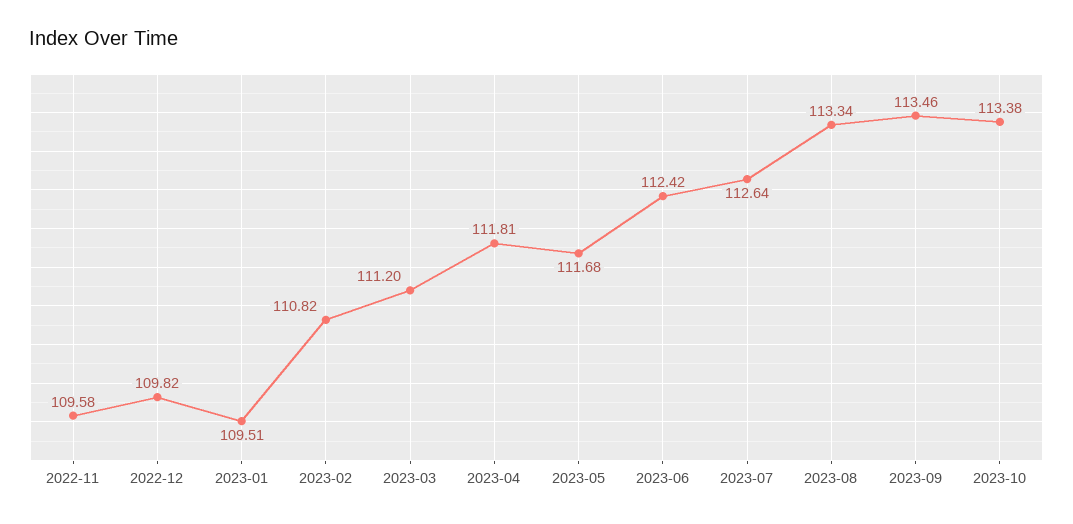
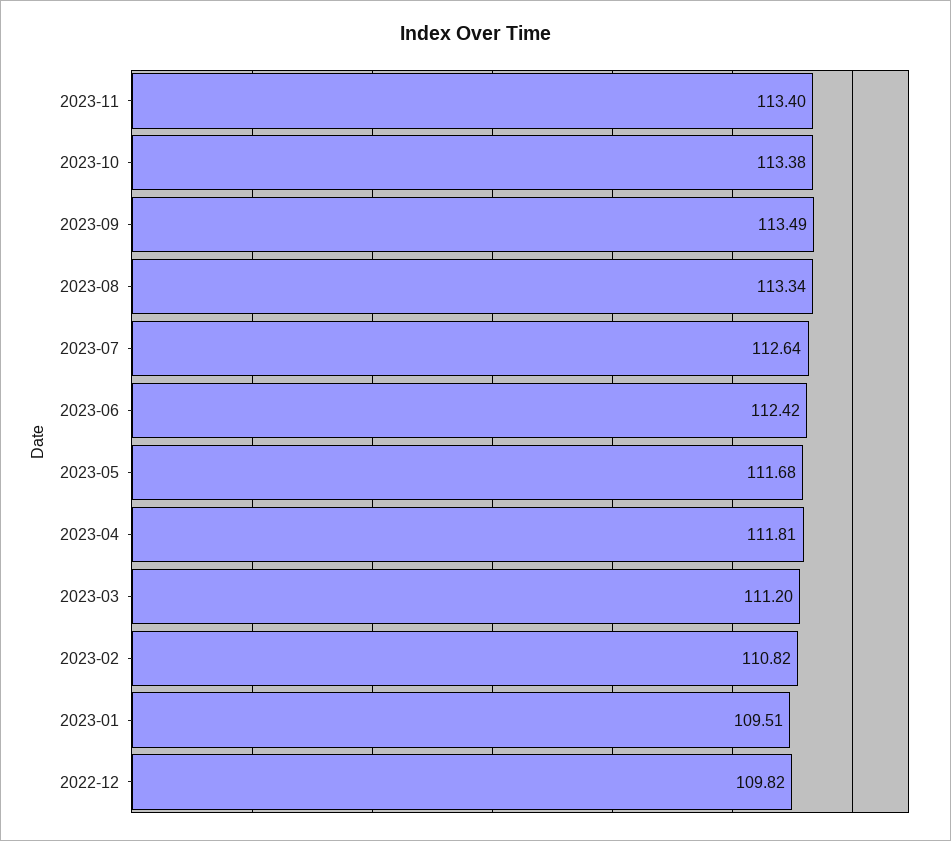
2022-11: 109.58 -> none
2023-09: 113.46 -> 113.49
2023-11: none -> 113.4

